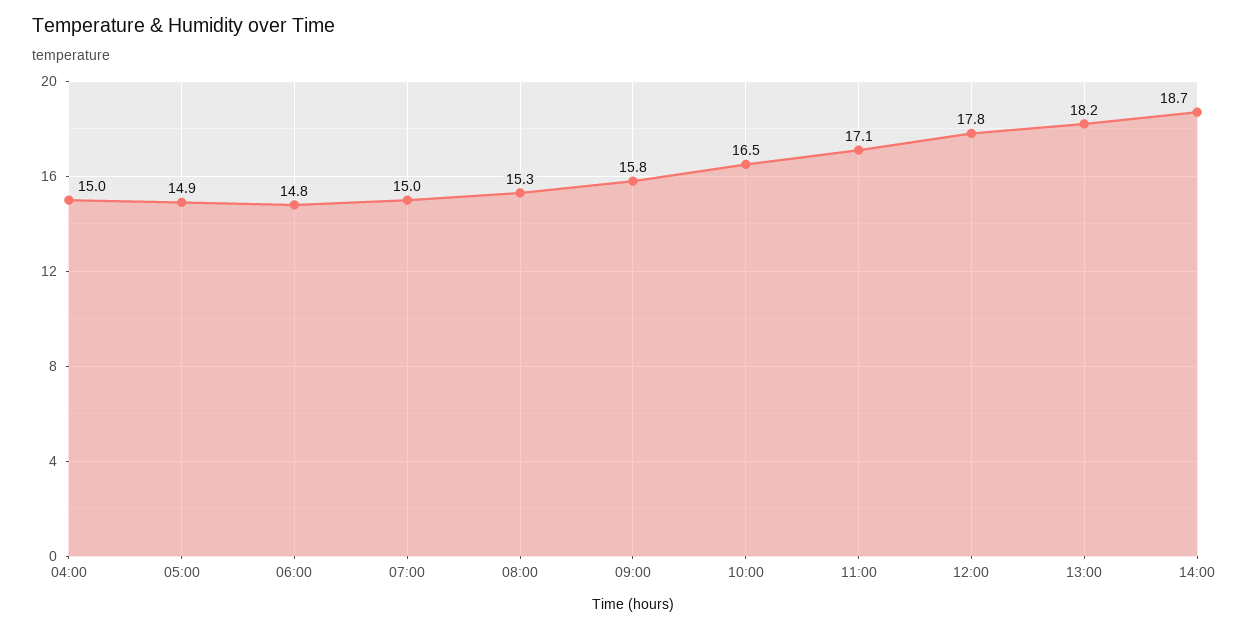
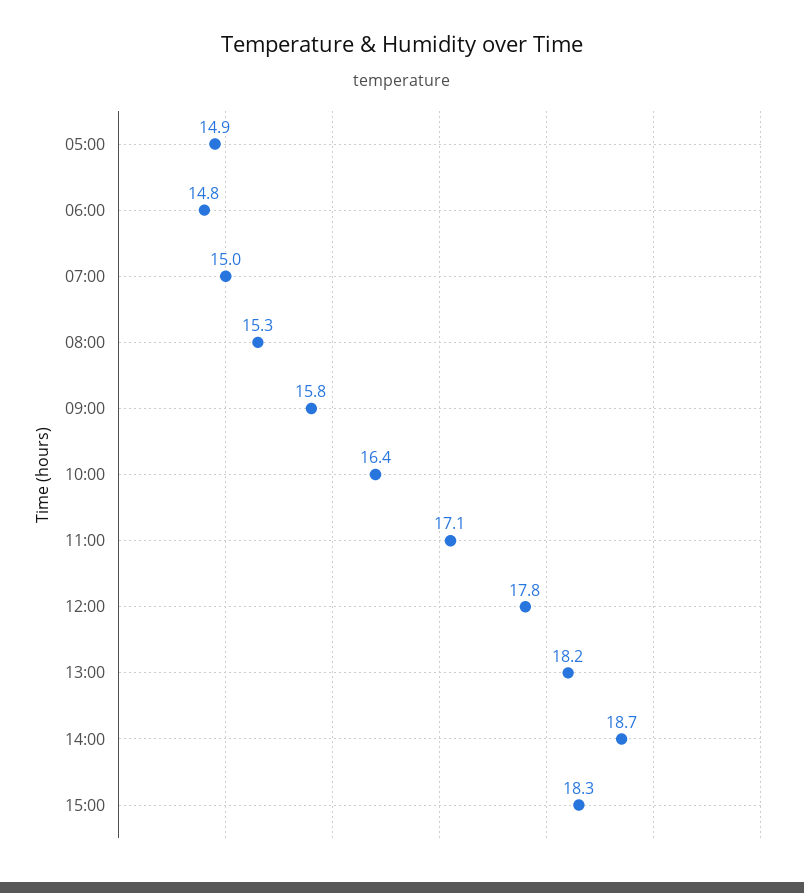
04:00: 15 -> none
10:00: 16.5 -> 16.4
15:00: none -> 18.3

